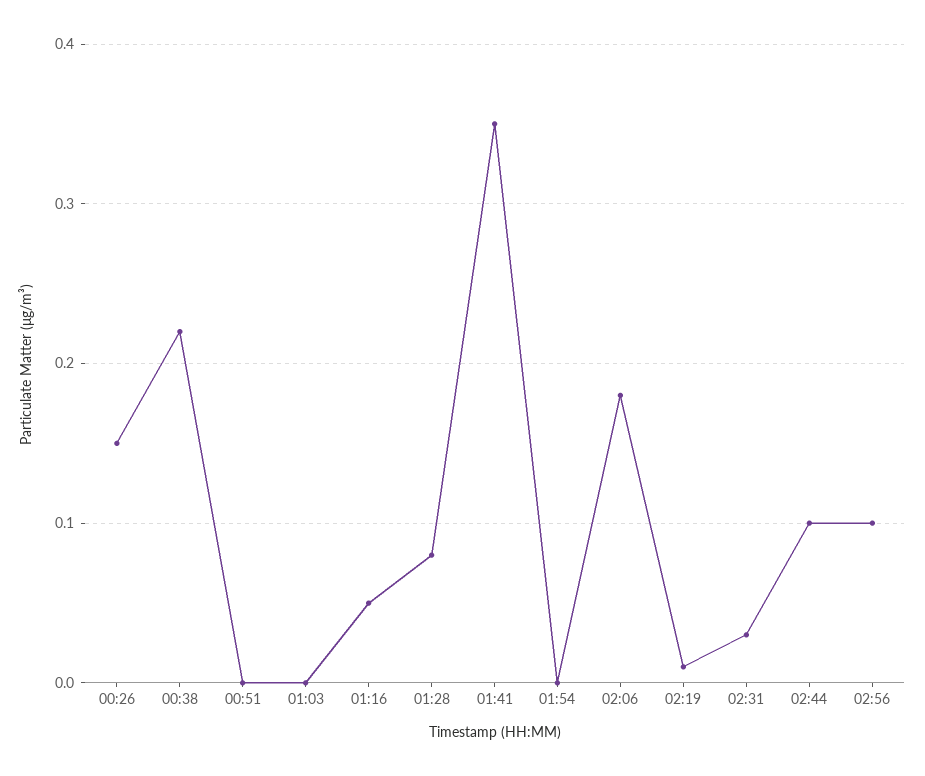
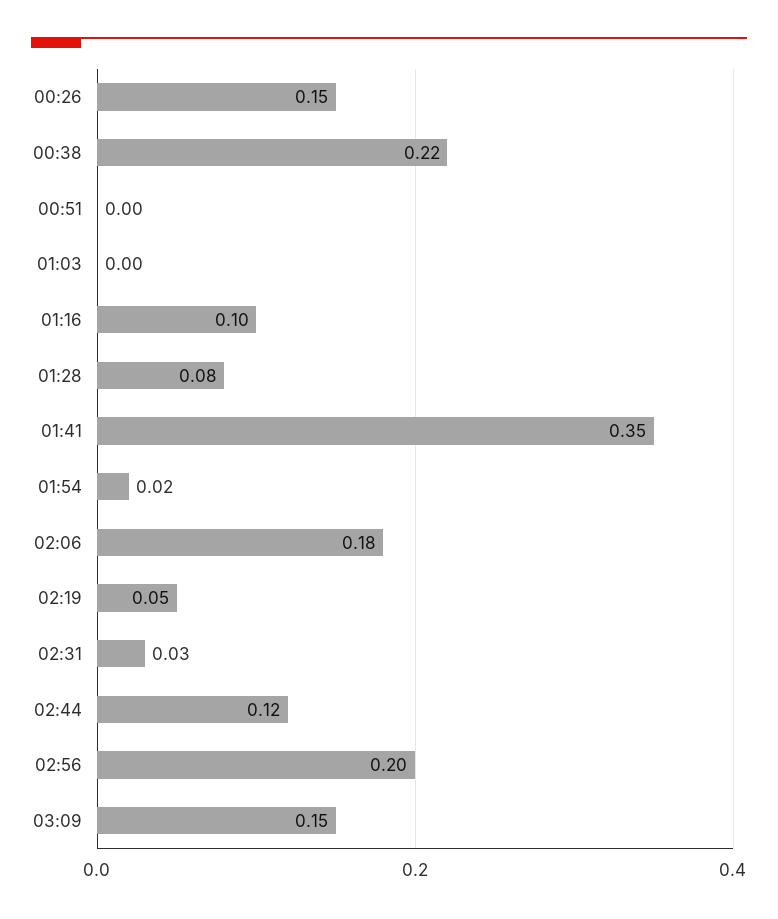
01:16: 0.05 -> 0.1
01:54: 0 -> 0.02
02:19: 0.01 -> 0.05
02:44: 0.1 -> 0.12
02:56: 0.1 -> 0.2
03:09: none -> 0.15

